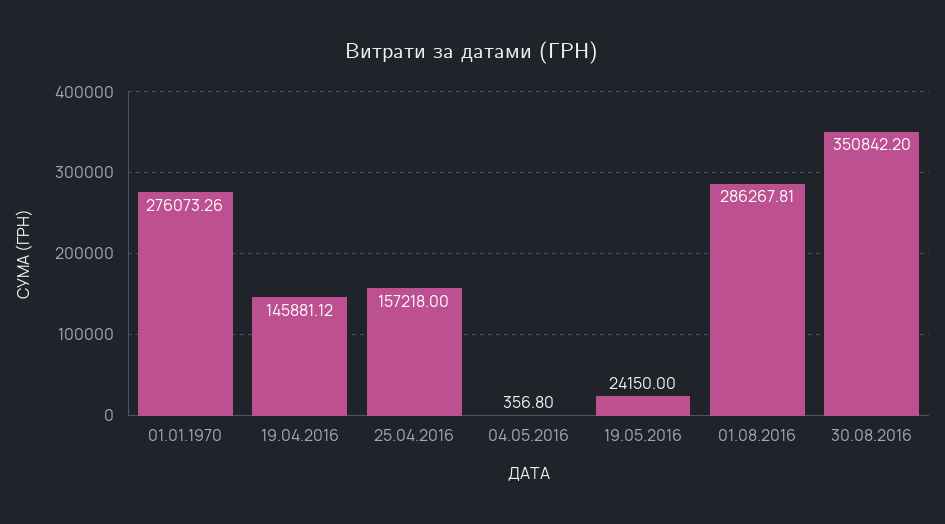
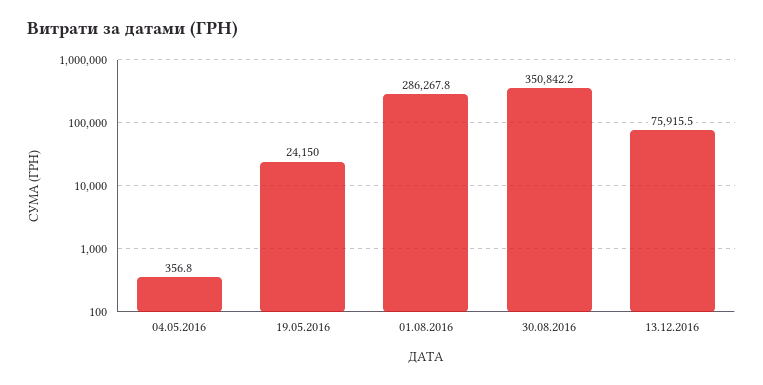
01.01.1970: 276073.26 -> none
19.04.2016: 145881.12 -> none
25.04.2016: 157218 -> none
13.12.2016: none -> 75915.5

